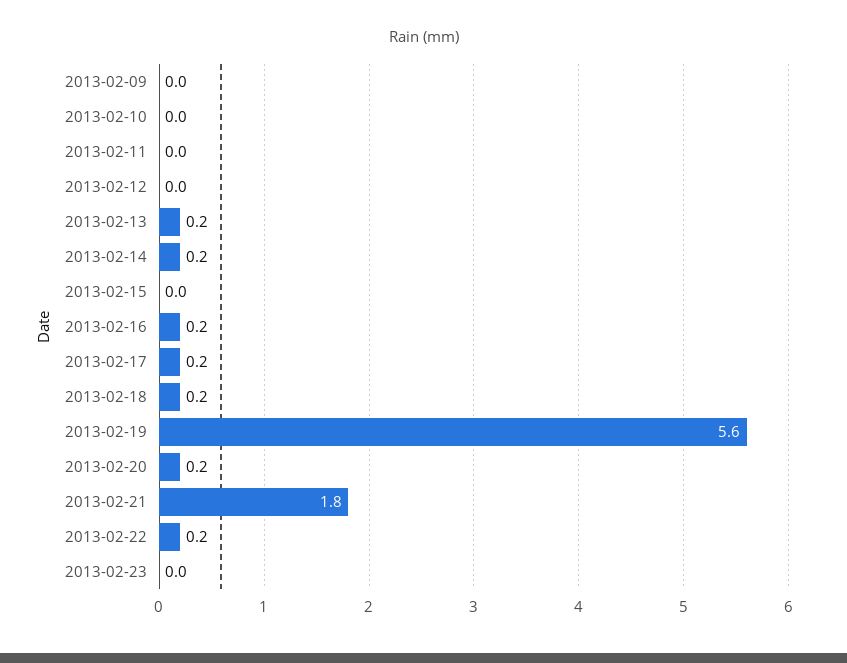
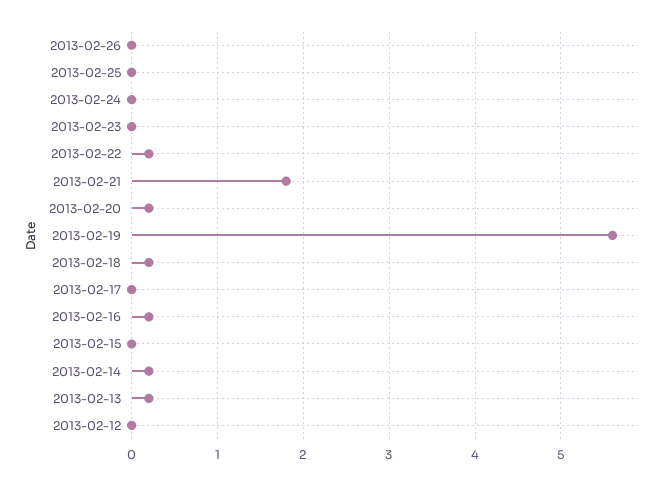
2013-02-09: 0 -> none
2013-02-10: 0 -> none
2013-02-11: 0 -> none
2013-02-17: 0.2 -> 0
2013-02-26: none -> 0
2013-02-25: none -> 0
2013-02-24: none -> 0

